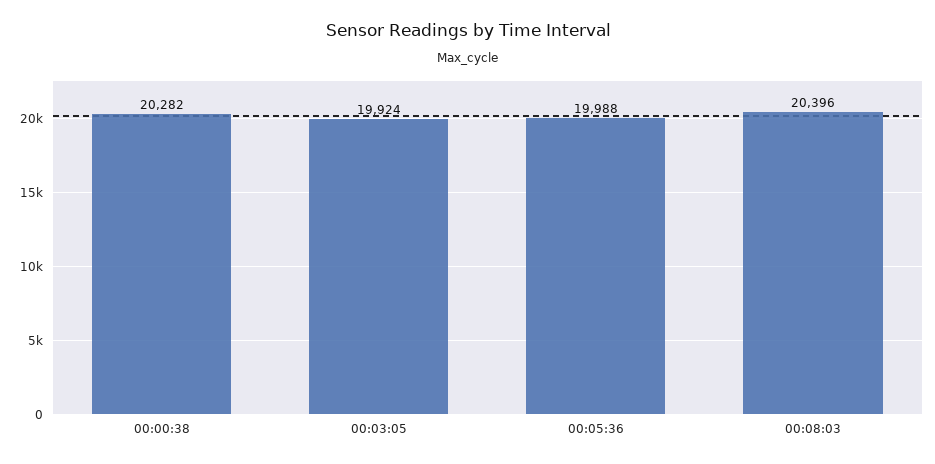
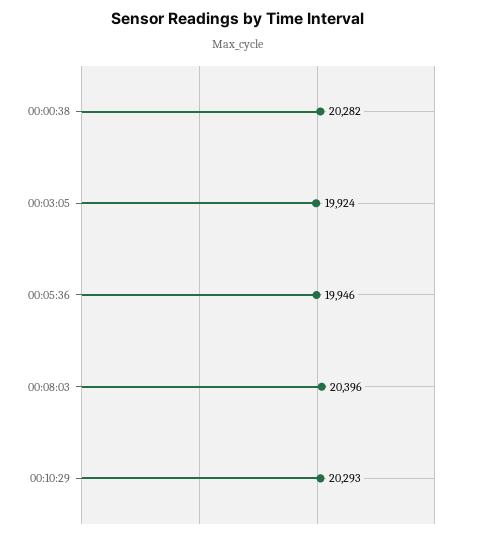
00:05:36: 19988 -> 19946
00:10:29: none -> 20293

